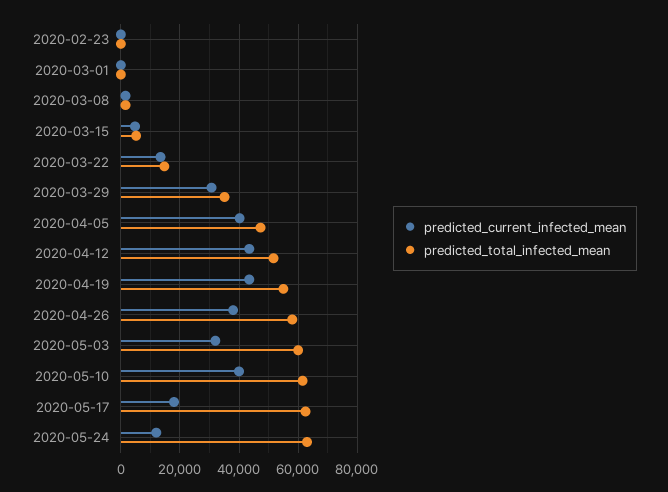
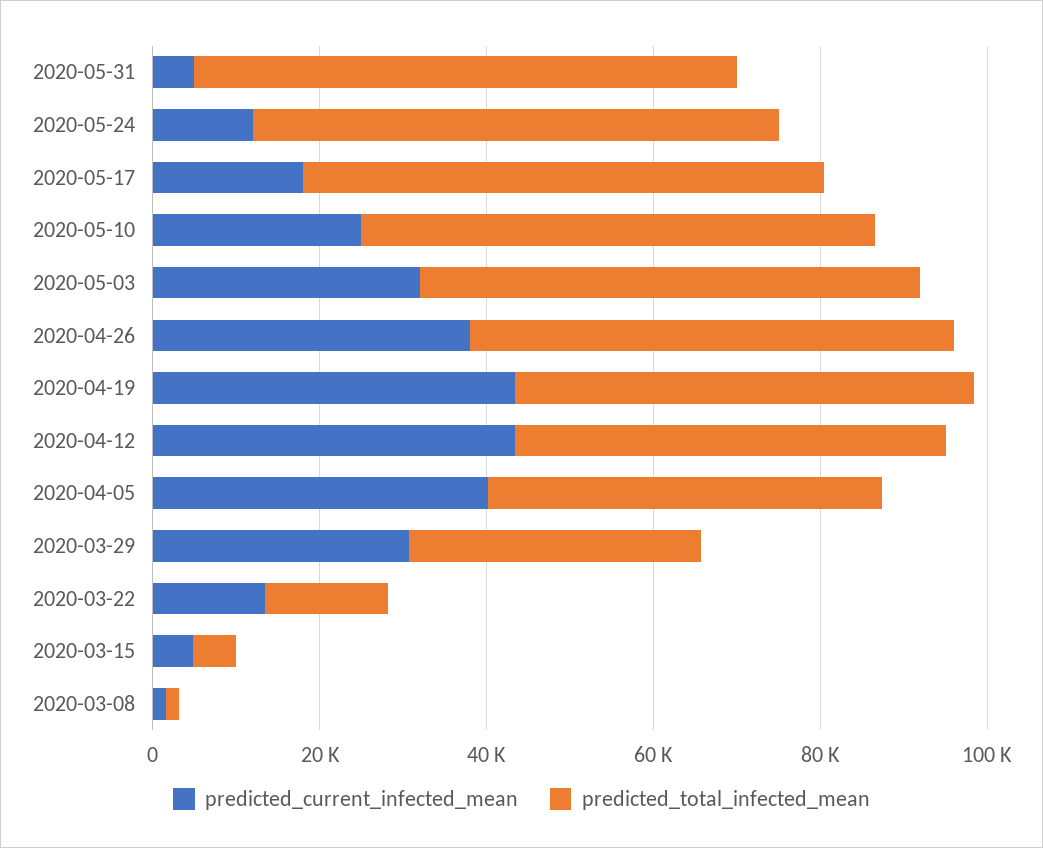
predicted_current_infected_mean, 2020-02-23: 0 -> none
predicted_total_infected_mean, 2020-02-23: 0 -> none
predicted_current_infected_mean, 2020-03-01: 0 -> none
predicted_total_infected_mean, 2020-03-01: 0 -> none
predicted_current_infected_mean, 2020-05-10: 40000 -> 25000
predicted_current_infected_mean, 2020-05-31: none -> 5000
predicted_total_infected_mean, 2020-05-31: none -> 65000

